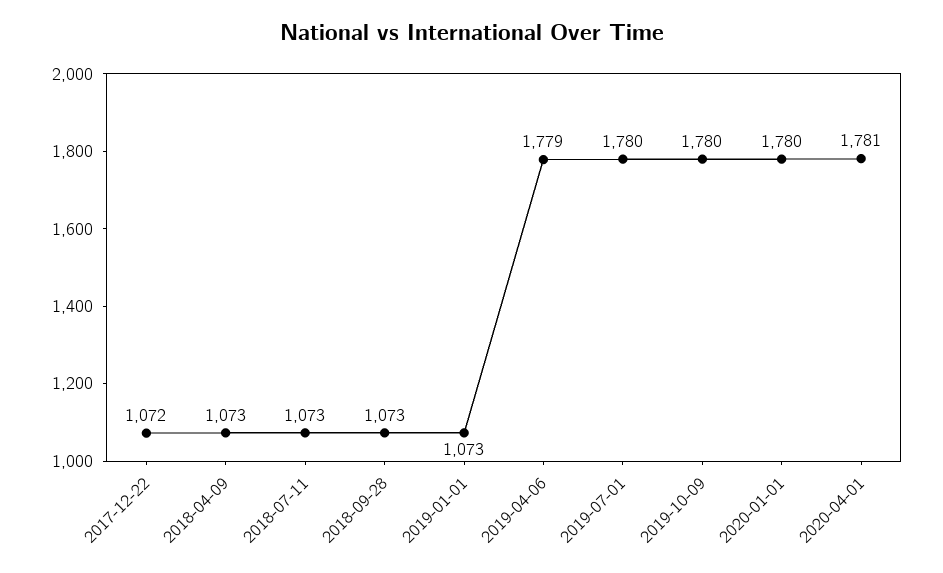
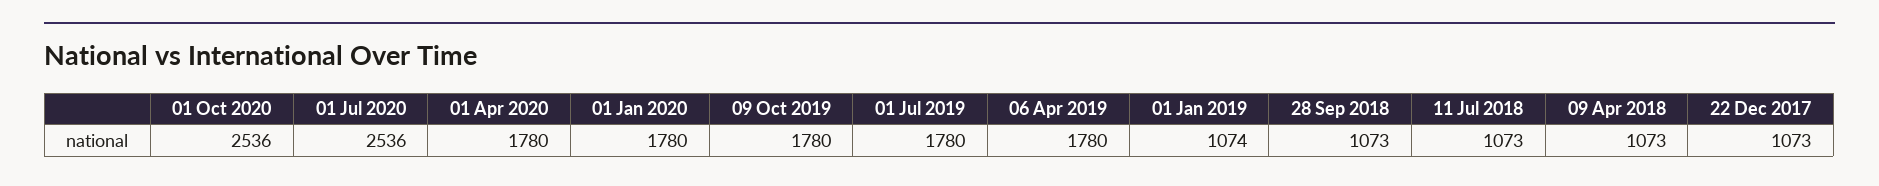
2017-12-22: 1072 -> 1073
2019-01-01: 1073 -> 1074
2019-04-06: 1779 -> 1780
2020-04-01: 1781 -> 1780
01 Oct 2020: none -> 2536
01 Jul 2020: none -> 2536

